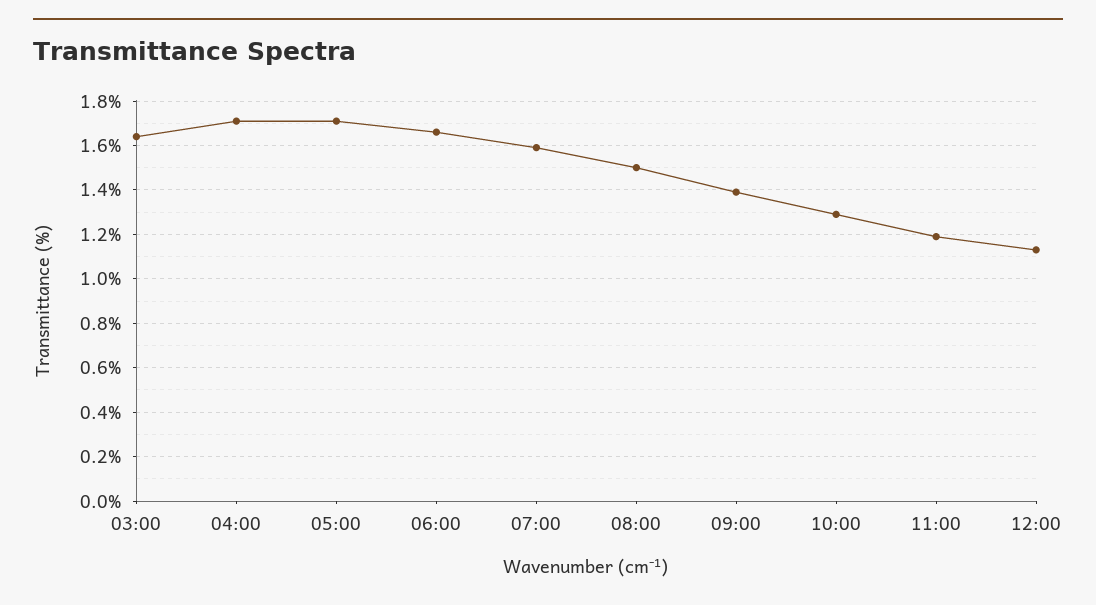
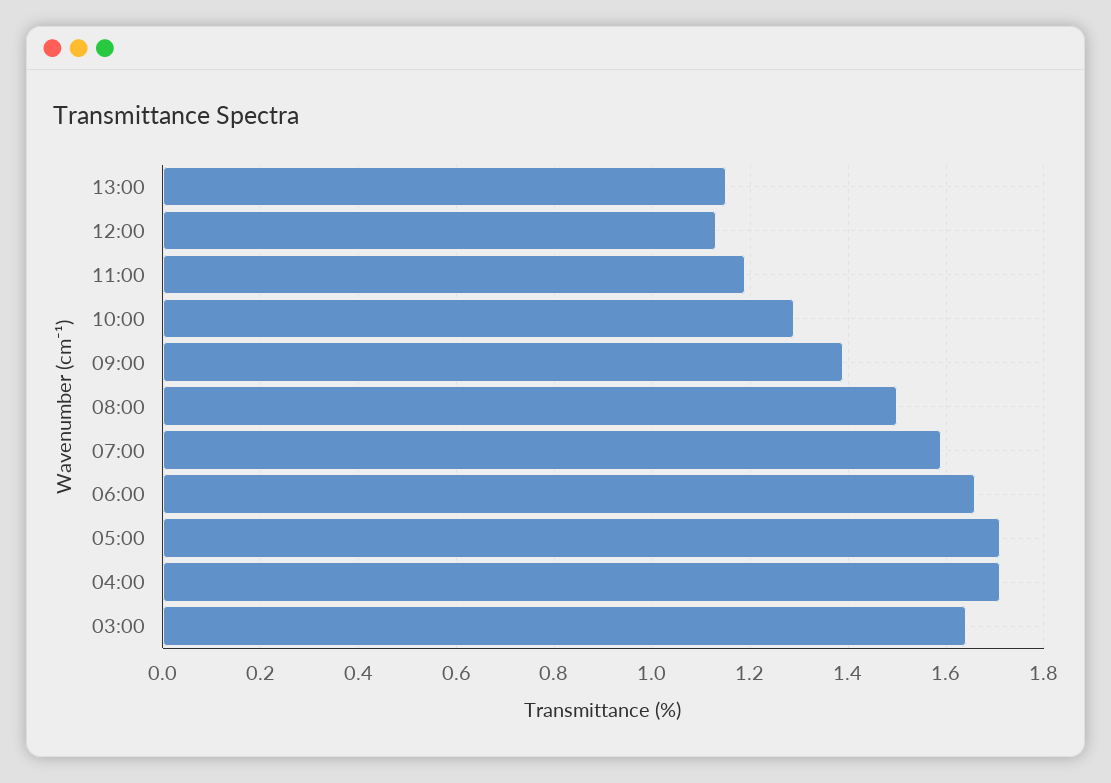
13:00: none -> 1.15

